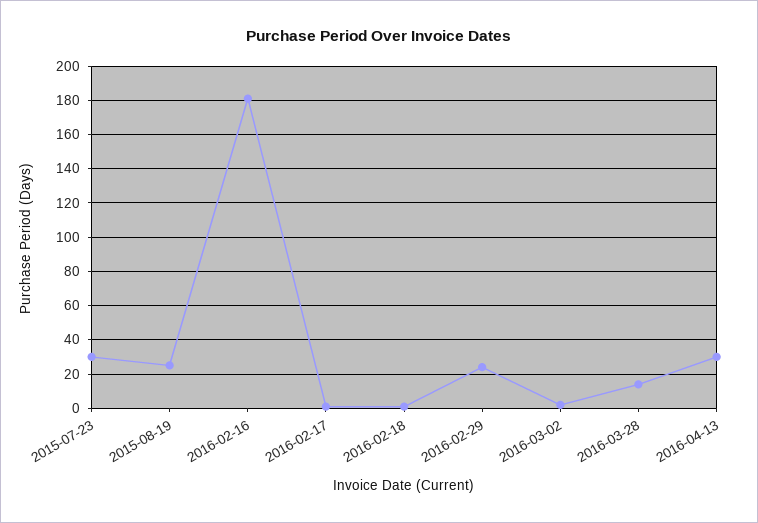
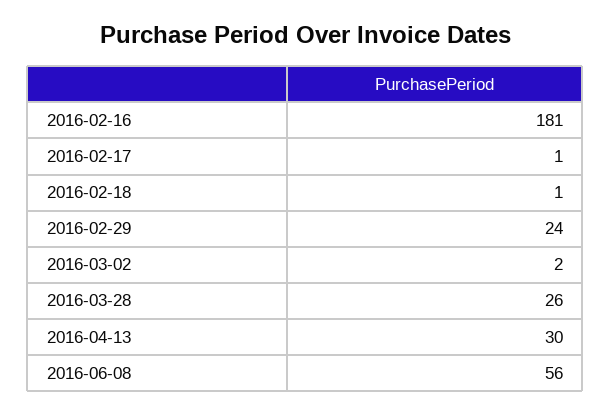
2015-07-23: 30 -> none
2015-08-19: 25 -> none
2016-03-28: 15 -> 26
2016-06-08: none -> 56

